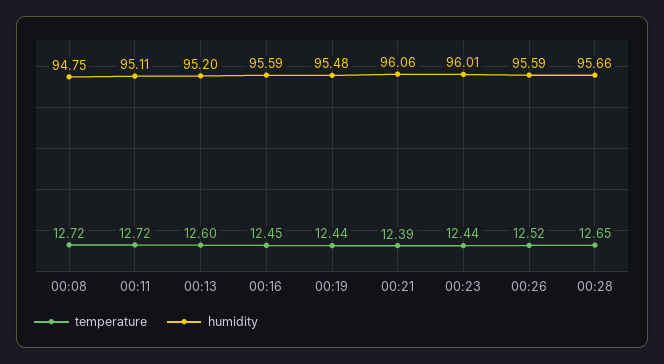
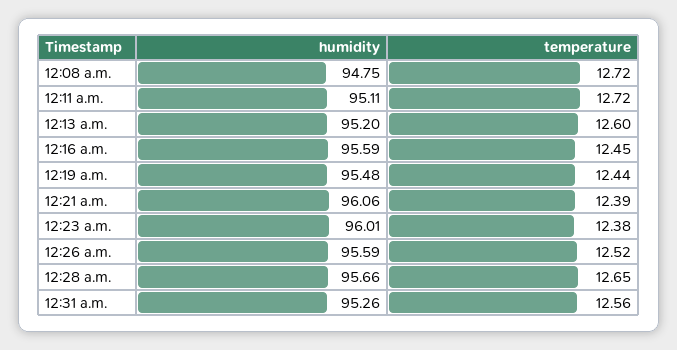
temperature, 00:23: 12.44 -> 12.38
humidity, 12:31 a.m.: none -> 95.26
temperature, 12:31 a.m.: none -> 12.56

